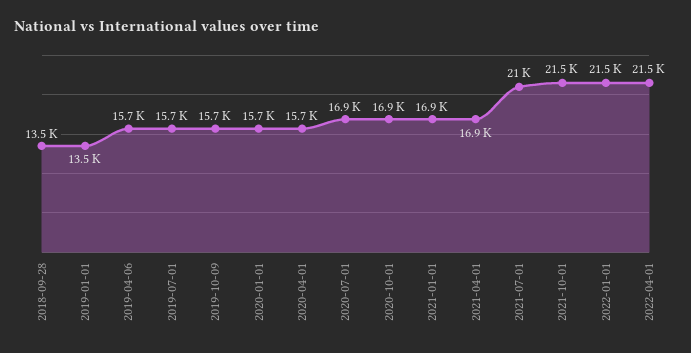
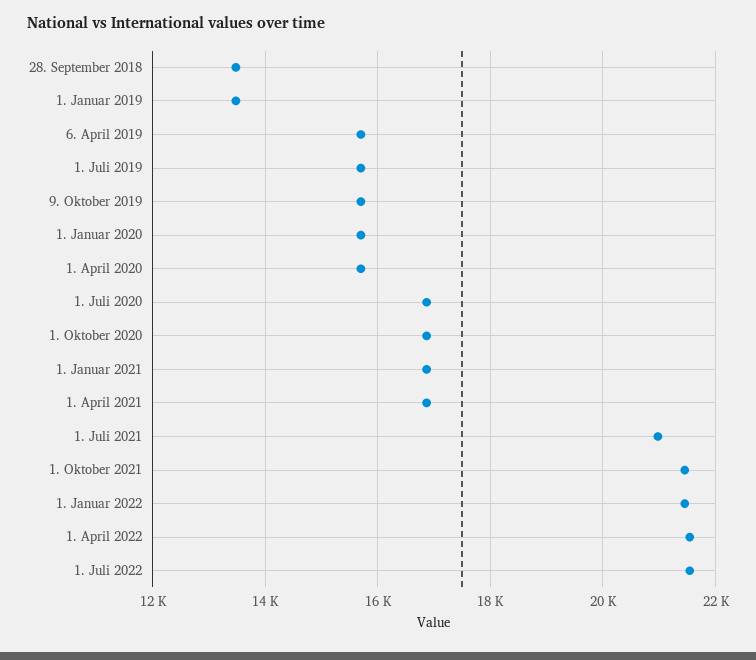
1. Juli 2022: none -> 21600

